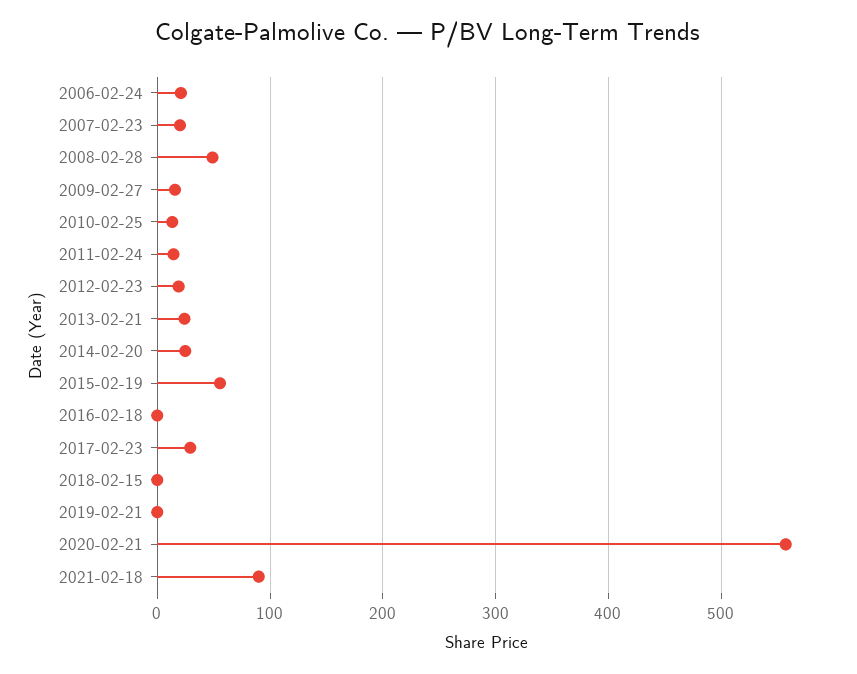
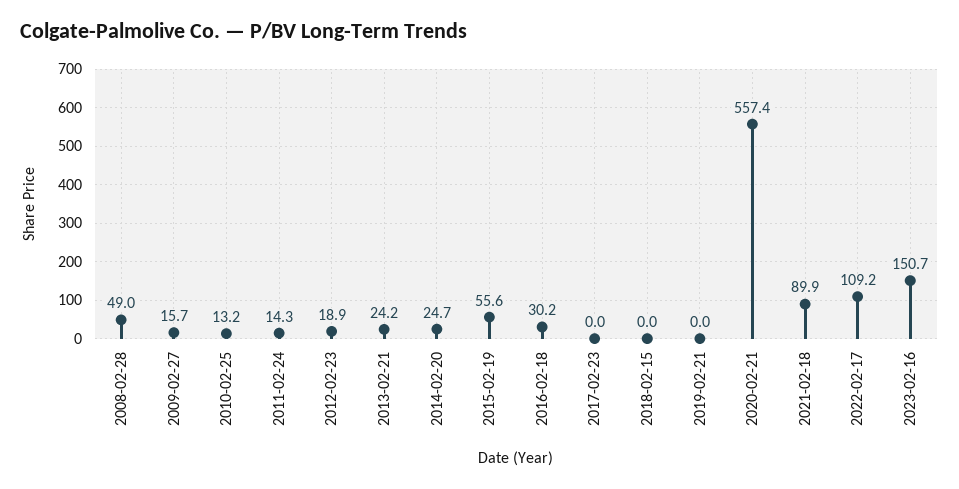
2006-02-24: 20 -> none
2007-02-23: 20 -> none
2016-02-18: 0 -> 30.2
2017-02-23: 30 -> 0
2022-02-17: none -> 109.2
2023-02-16: none -> 150.7

